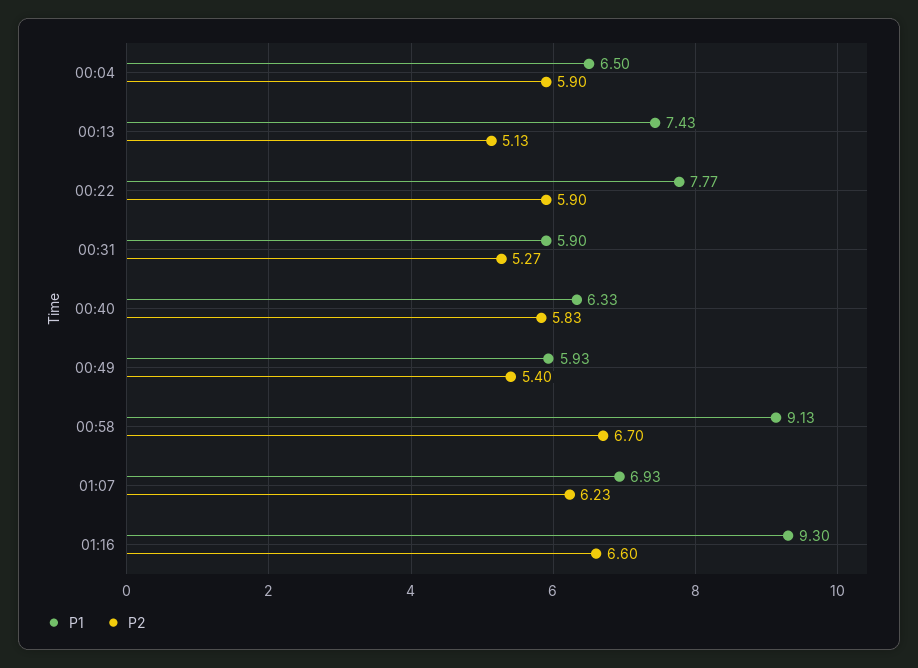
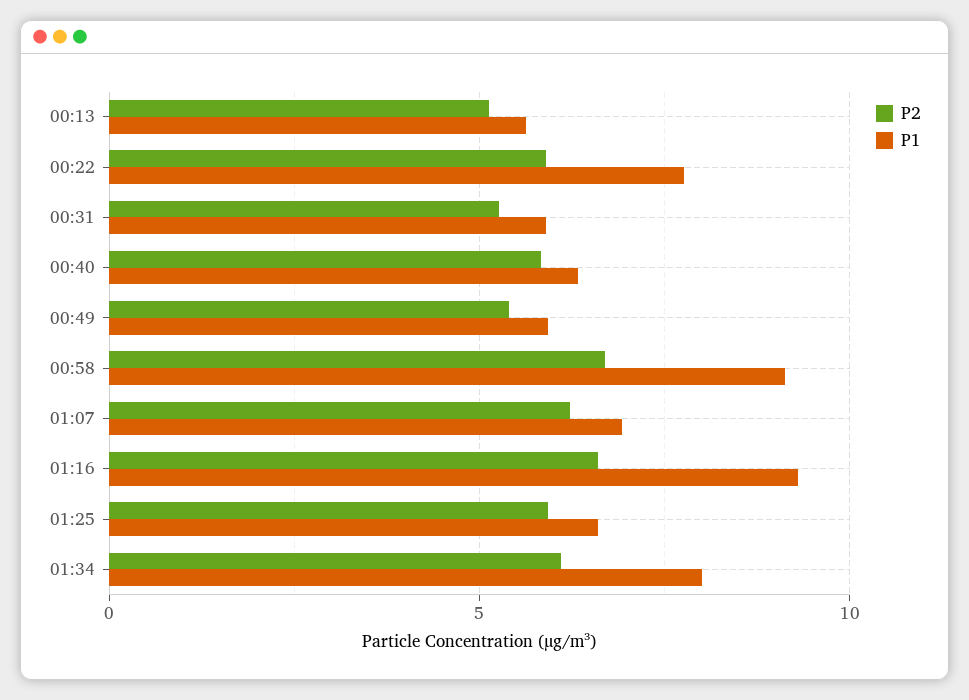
P1, 00:04: 6.5 -> none
P2, 00:04: 5.9 -> none
P1, 00:13: 7.43 -> 5.5
P2, 01:25: none -> 6
P1, 01:25: none -> 6.5
P2, 01:34: none -> 6
P1, 01:34: none -> 8

